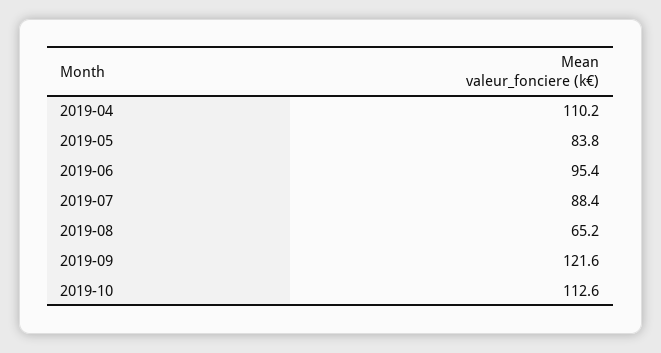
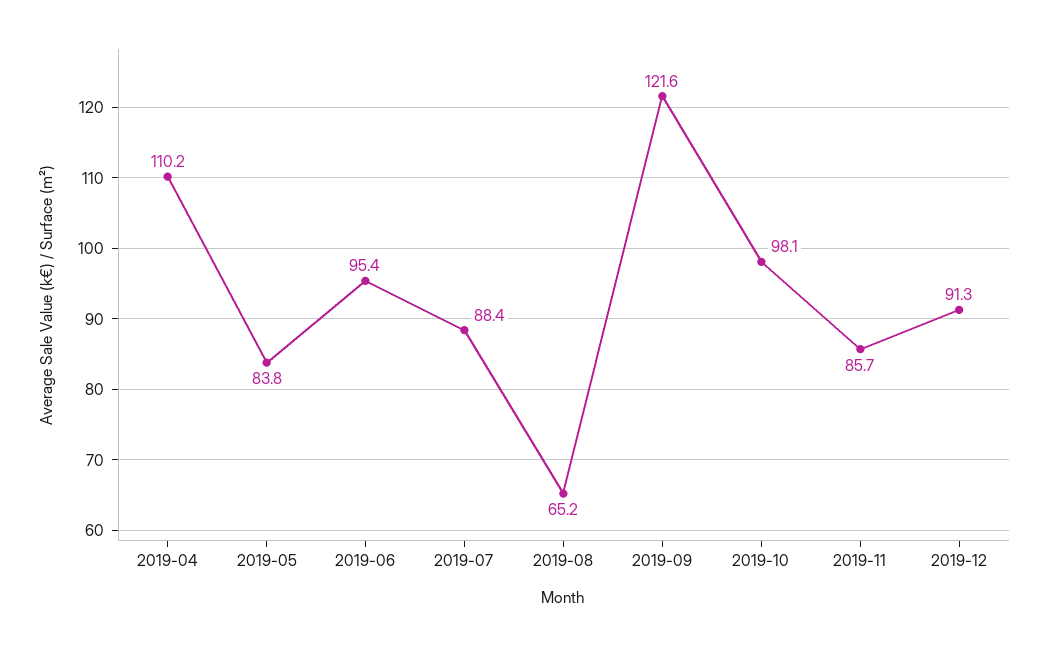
2019-10: 112.6 -> 98.1
2019-11: none -> 85.7
2019-12: none -> 91.3

